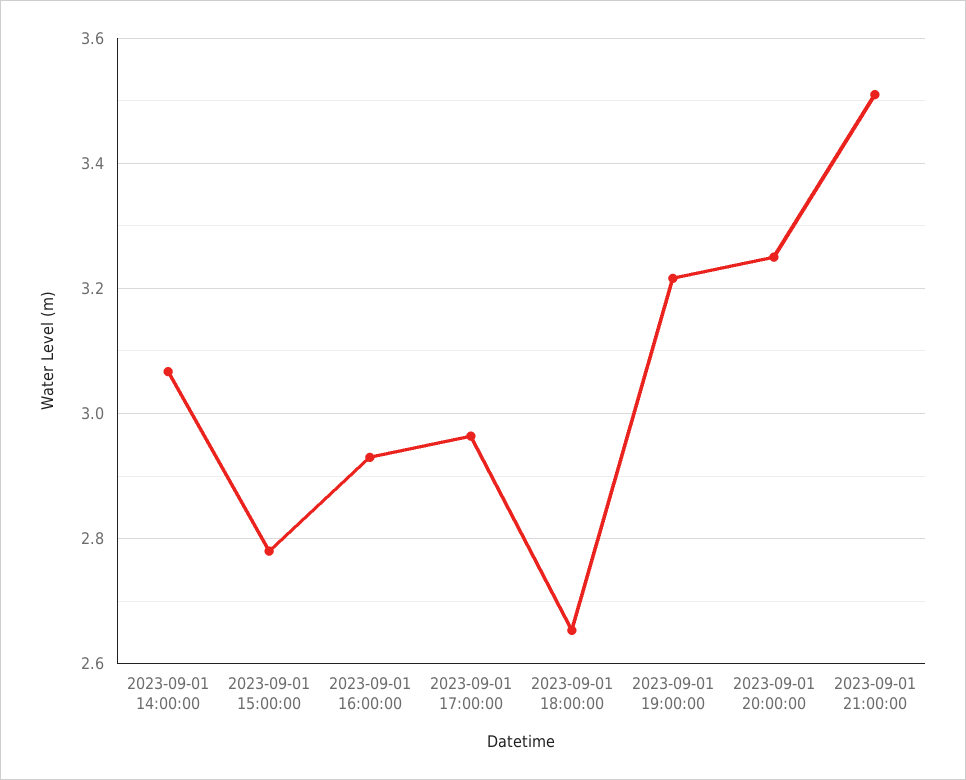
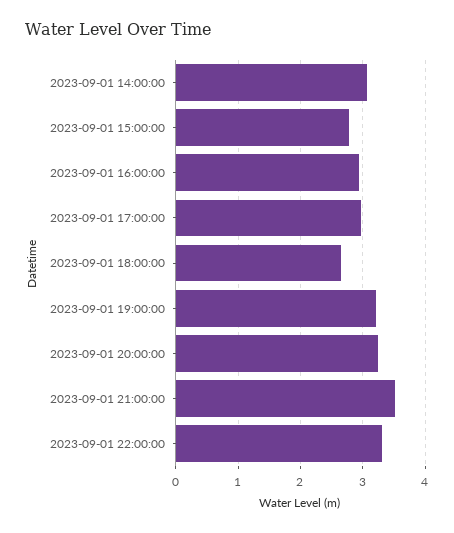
2023-09-01 22:00:00: none -> 3.3

